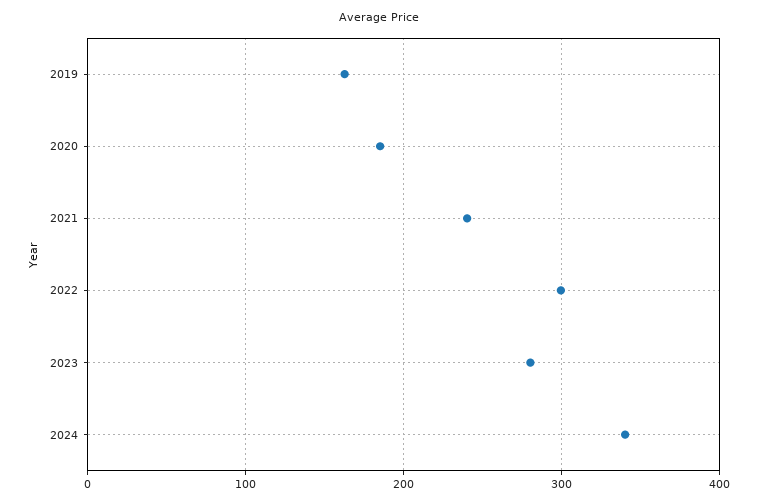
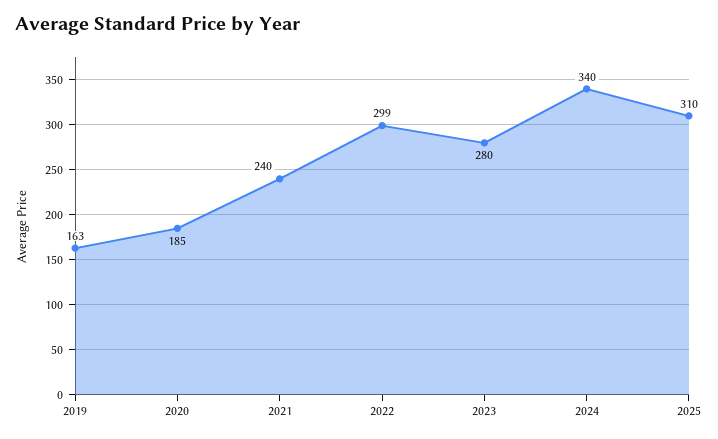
2025: none -> 310

